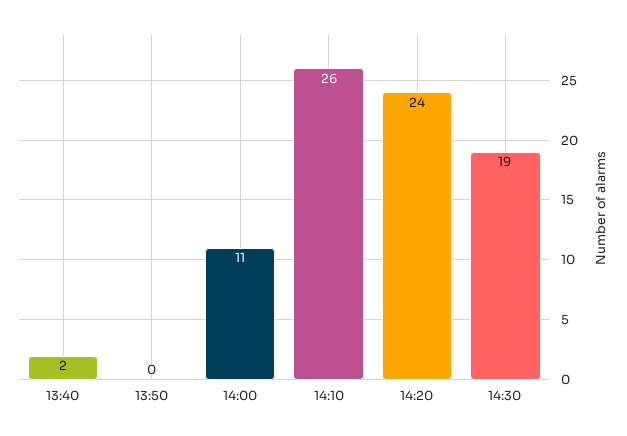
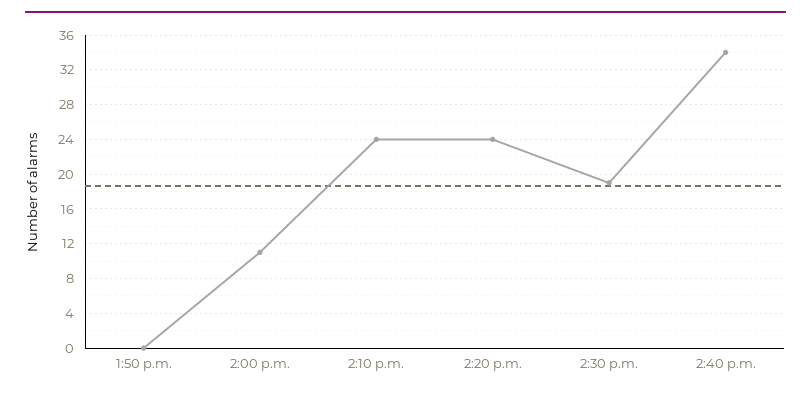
13:40: 2 -> none
14:10: 26 -> 24
2:40 p.m.: none -> 34

